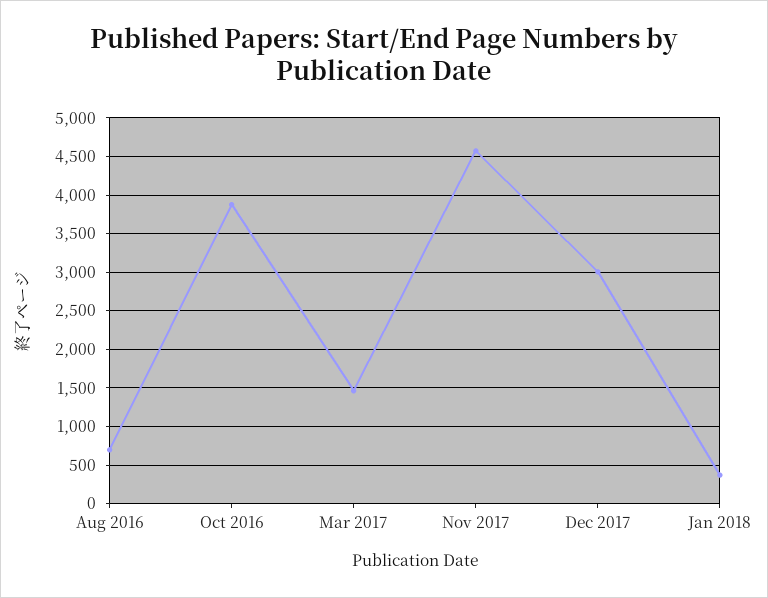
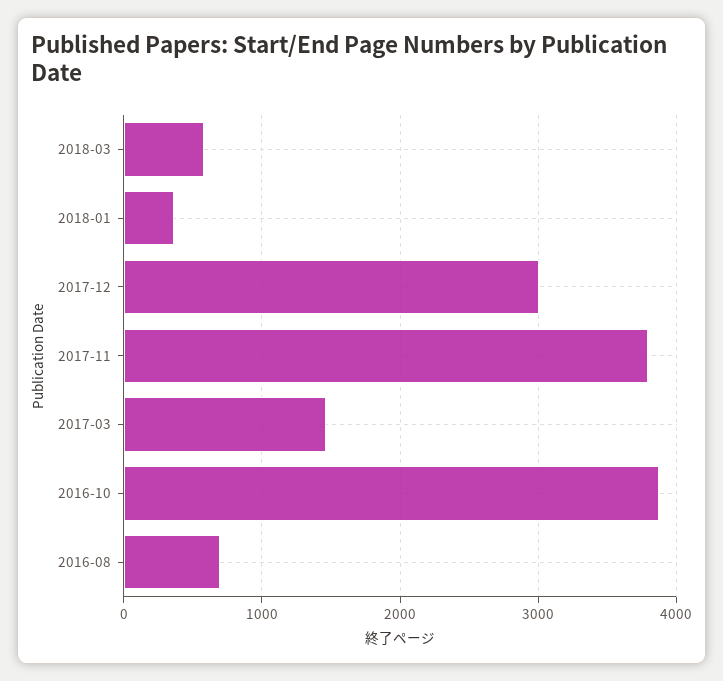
Nov 2017: 4600 -> 3800
2018-03: none -> 600

